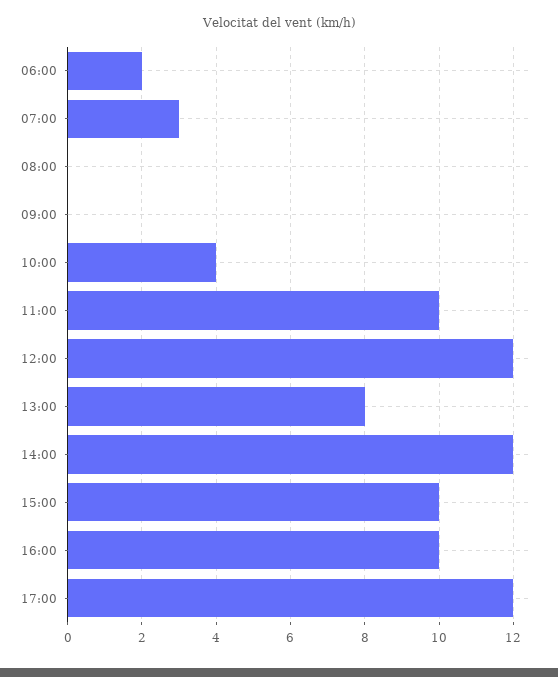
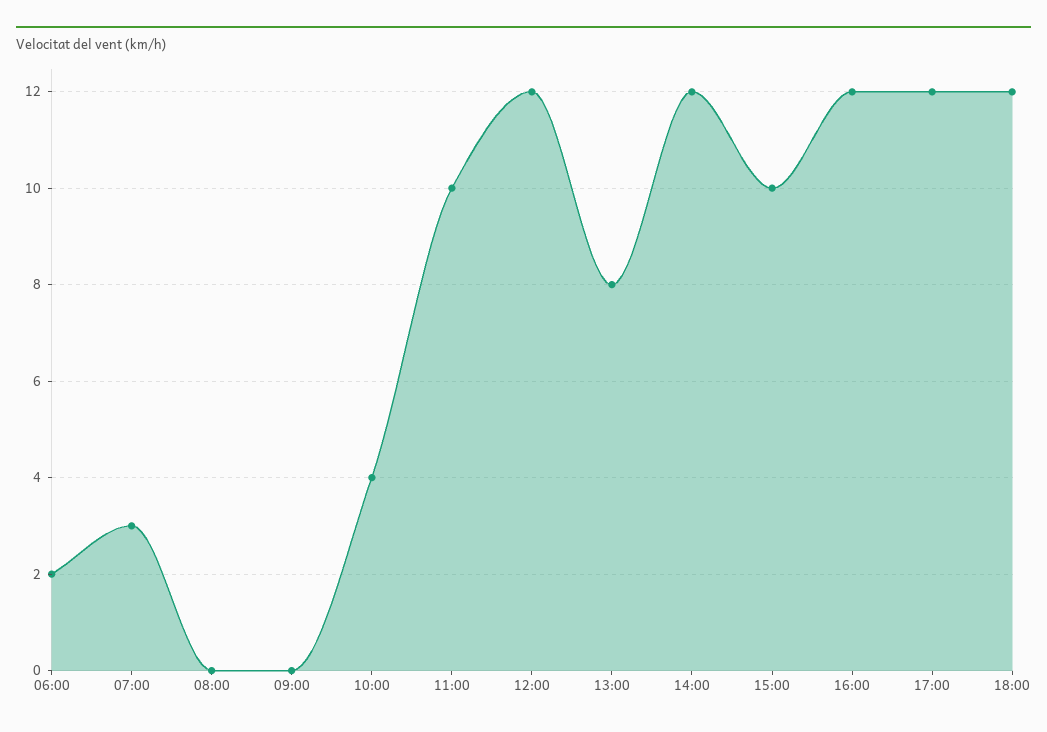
16:00: 10 -> 12
18:00: none -> 12

